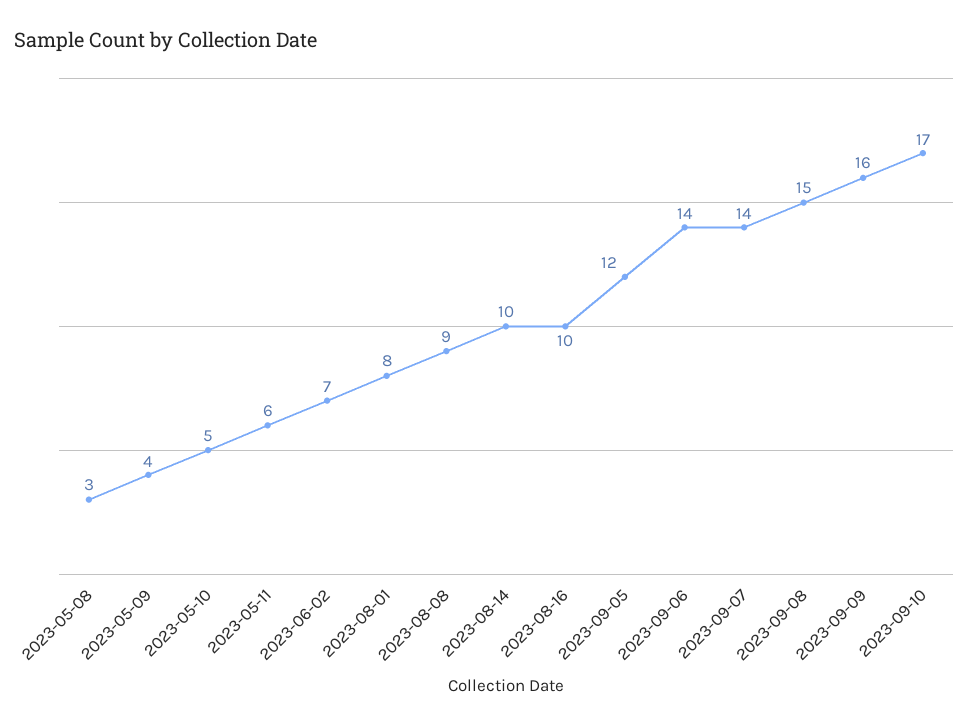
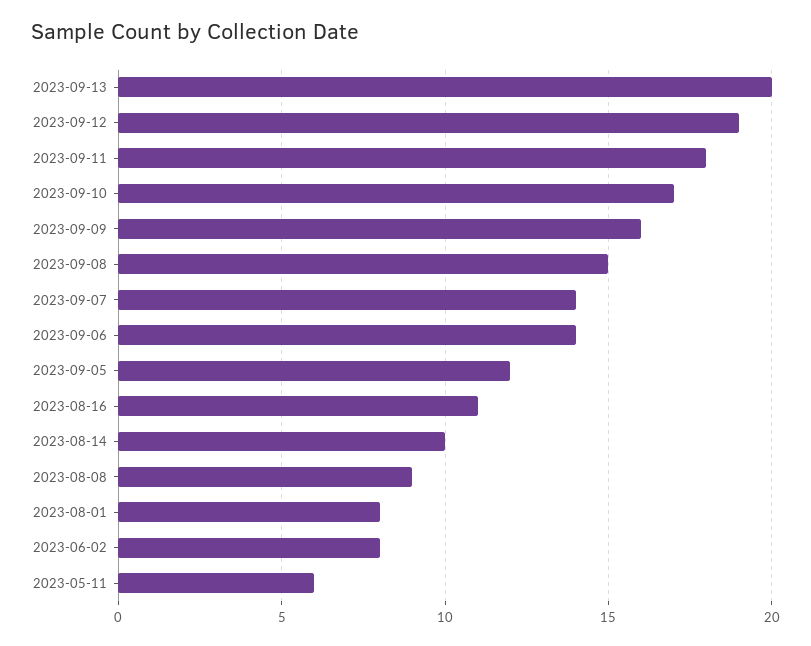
2023-05-08: 3 -> none
2023-05-09: 4 -> none
2023-05-10: 5 -> none
2023-06-02: 7 -> 8
2023-08-16: 10 -> 11
2023-09-13: none -> 20
2023-09-12: none -> 19
2023-09-11: none -> 18

